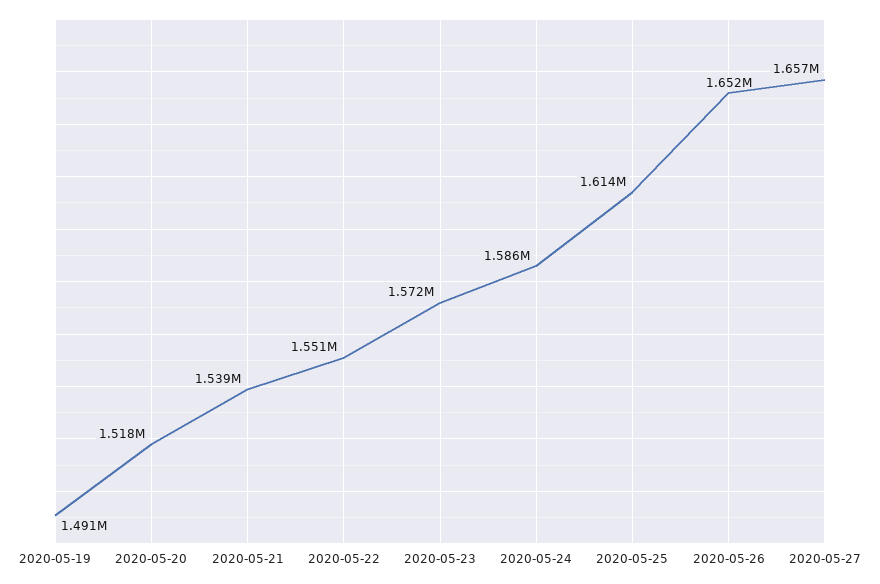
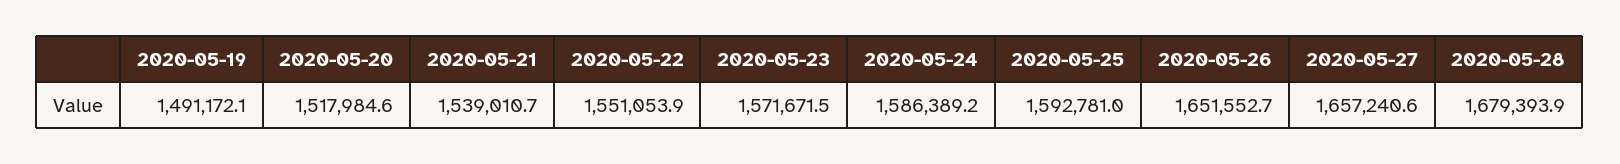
2020-05-25: 1614000 -> 1592781
2020-05-28: none -> 1679393.9

